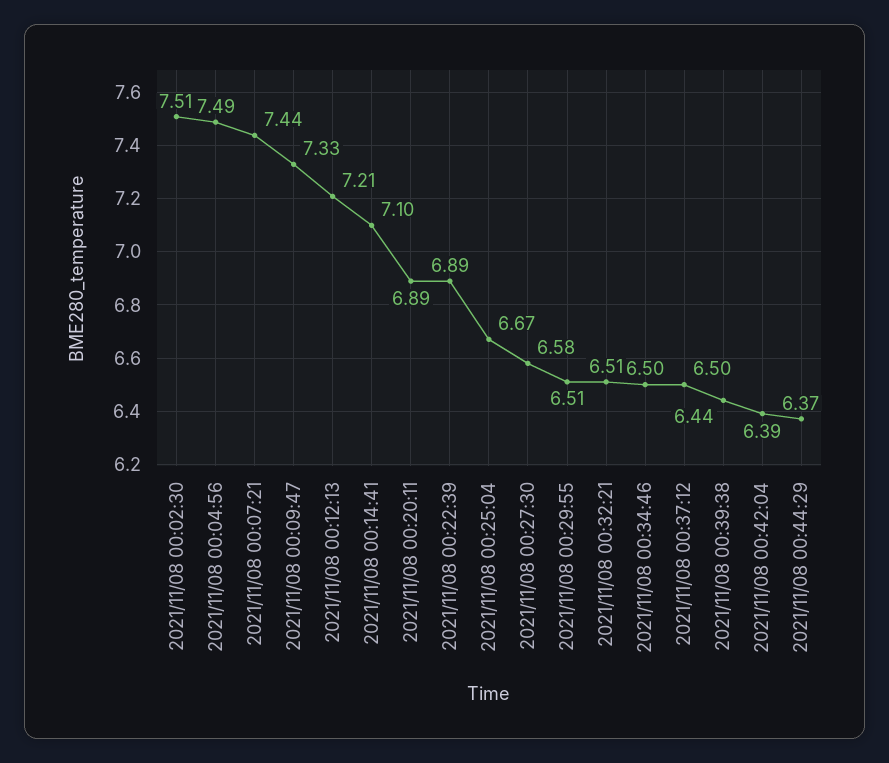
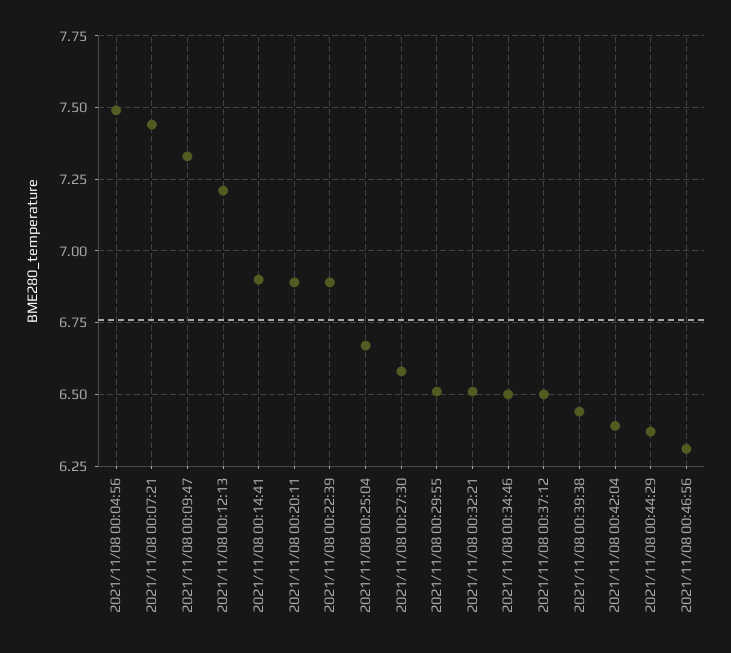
2021/11/08 00:02:30: 7.51 -> none
2021/11/08 00:14:41: 7.1 -> 6.9
2021/11/08 00:46:56: none -> 6.3

